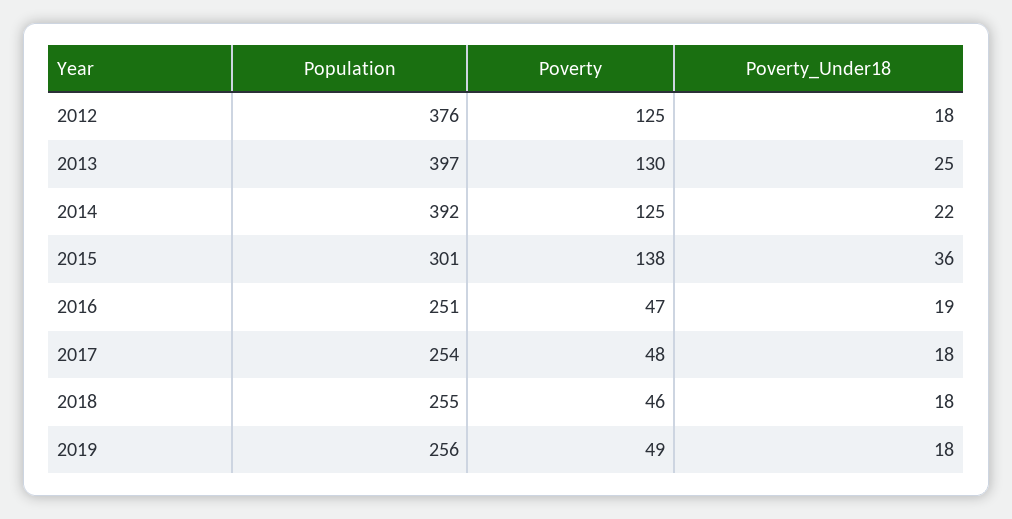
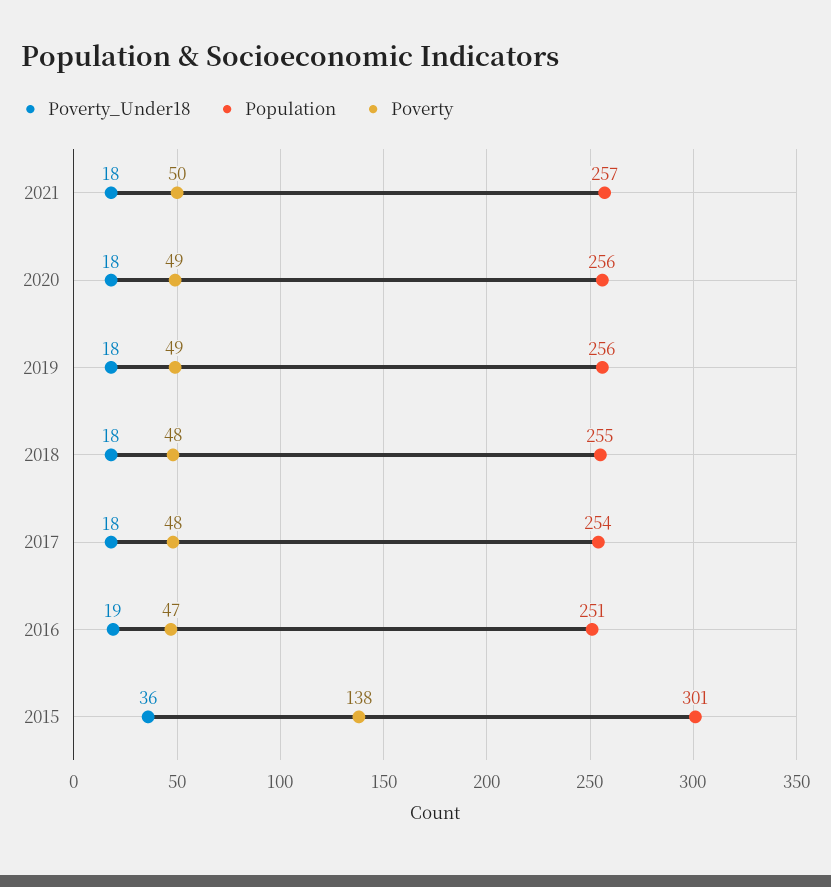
Population, 2012: 376 -> none
Poverty, 2012: 125 -> none
Poverty_Under18, 2012: 18 -> none
Population, 2013: 397 -> none
Poverty, 2013: 130 -> none
Poverty_Under18, 2013: 25 -> none
Population, 2014: 392 -> none
Poverty, 2014: 125 -> none
Poverty_Under18, 2014: 22 -> none
Poverty, 2018: 46 -> 48
Poverty_Under18, 2021: none -> 18
Population, 2021: none -> 257
Poverty, 2021: none -> 50
Poverty_Under18, 2020: none -> 18
Population, 2020: none -> 256
Poverty, 2020: none -> 49

